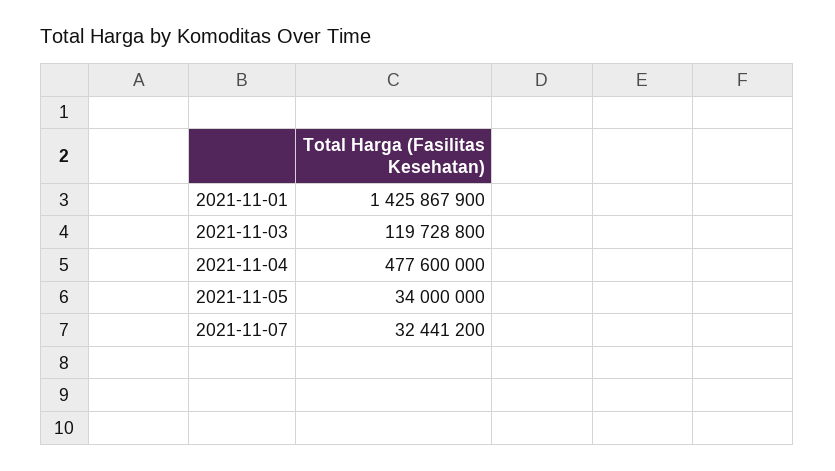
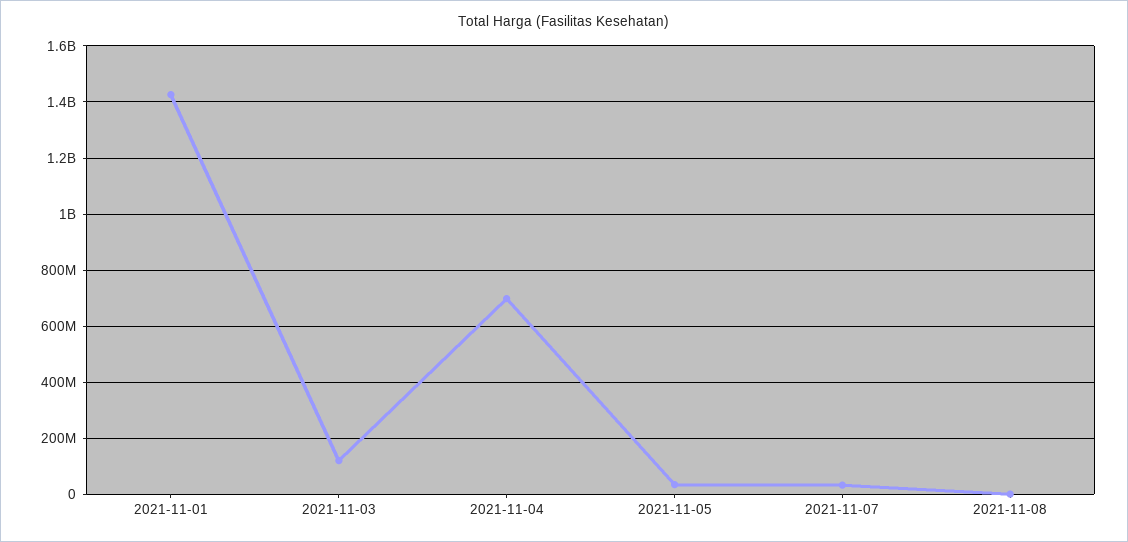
2021-11-04: 477600000 -> 700000000
2021-11-08: none -> 0

